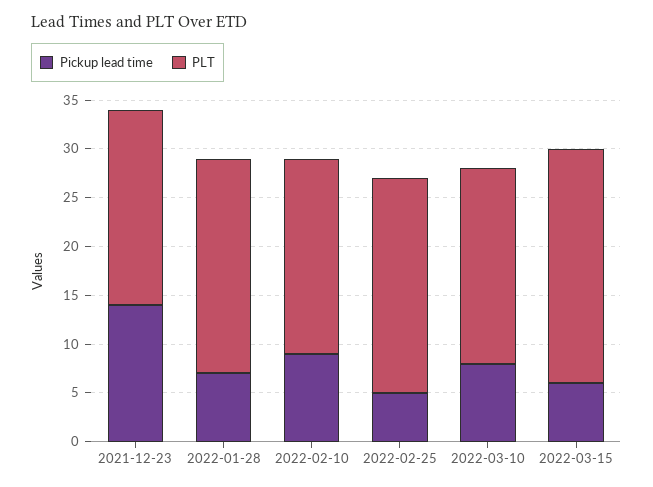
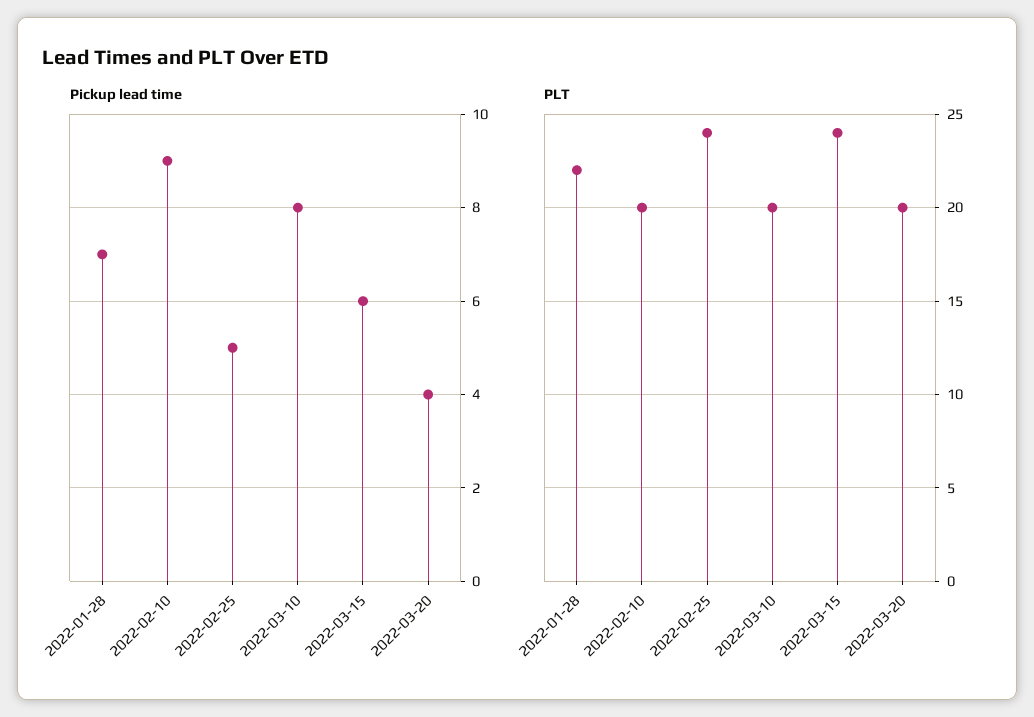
Pickup lead time, 2021-12-23: 14 -> none
PLT, 2021-12-23: 20 -> none
PLT, 2022-02-25: 22 -> 24
Pickup lead time, 2022-03-20: none -> 4
PLT, 2022-03-20: none -> 20

